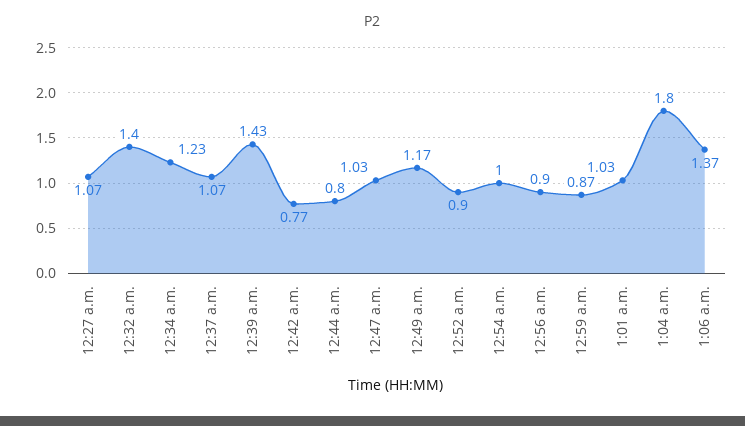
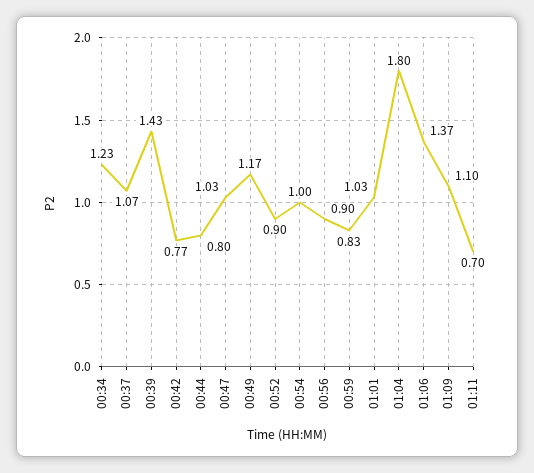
12:27 a.m.: 1.07 -> none
12:32 a.m.: 1.4 -> none
12:59 a.m.: 0.87 -> 0.83
01:09: none -> 1.1
01:11: none -> 0.7

